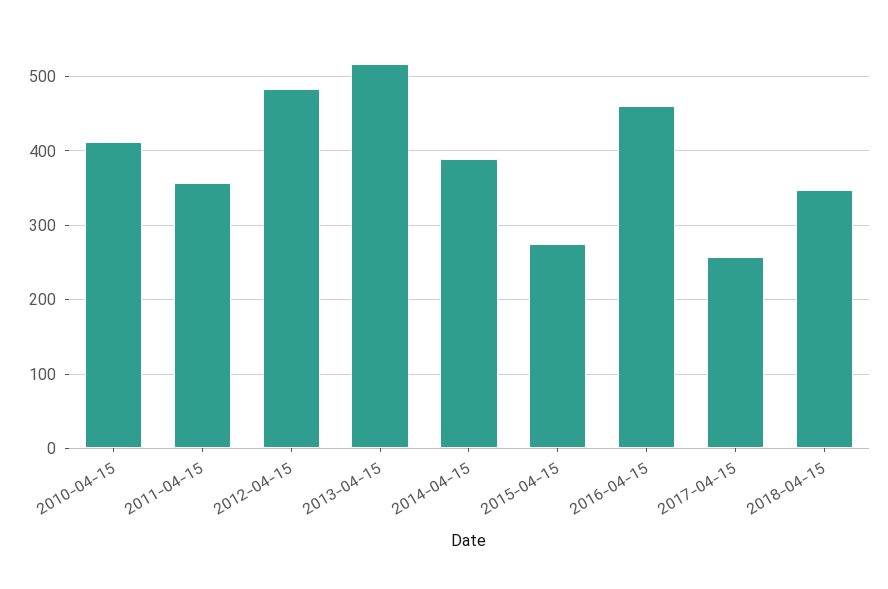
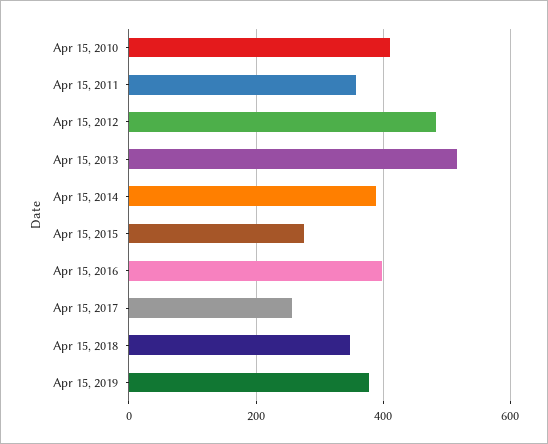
2016-04-15: 460 -> 400
Apr 15, 2019: none -> 380

